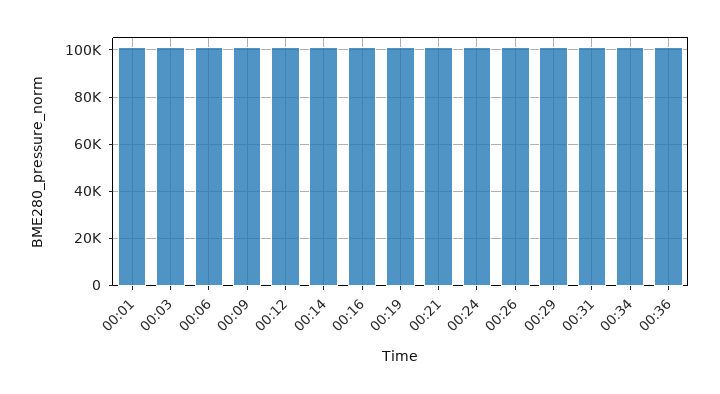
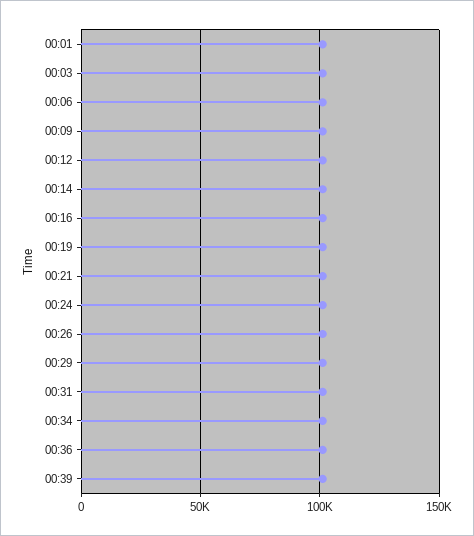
00:39: none -> 100000

